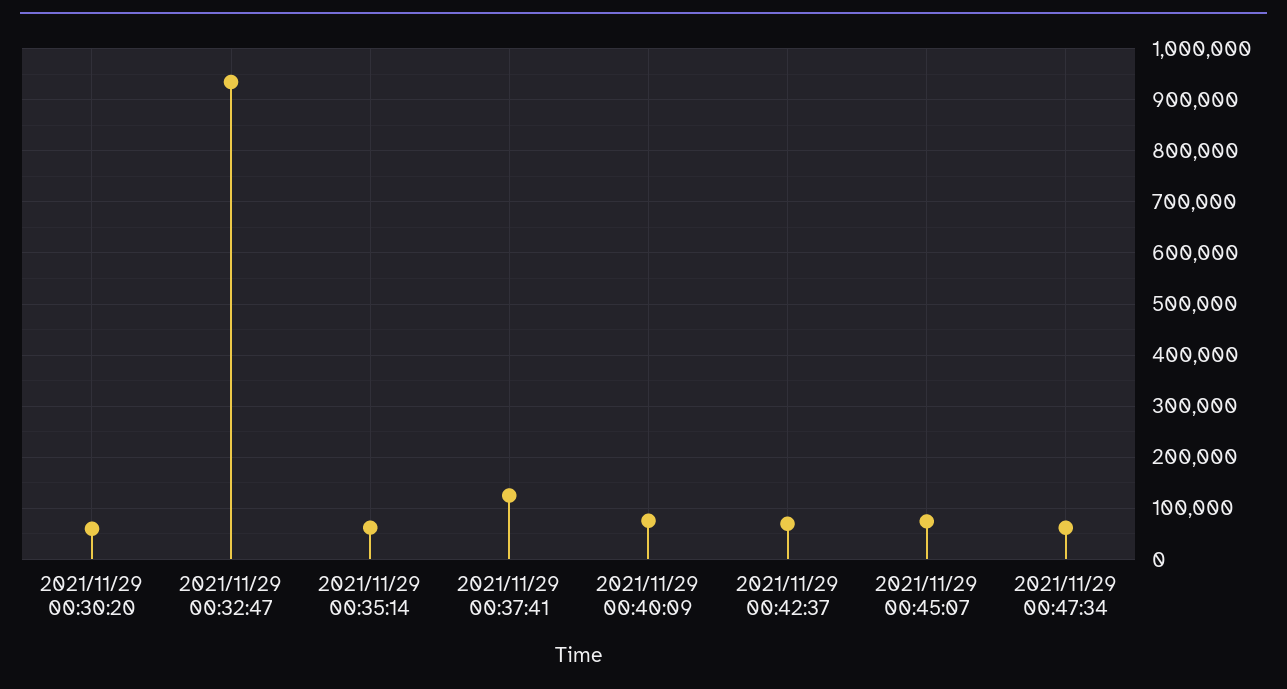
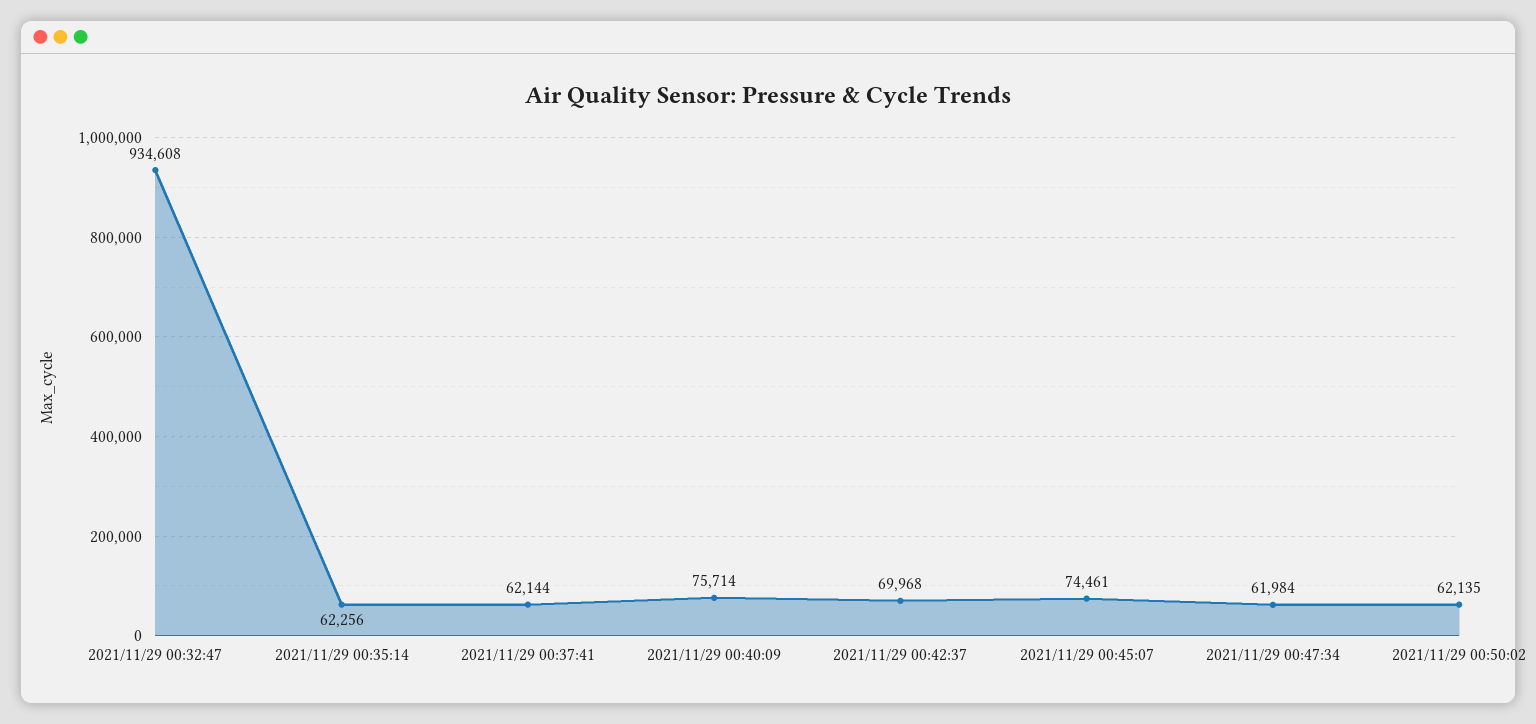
2021/11/29 00:30:20: 60000 -> none
2021/11/29 00:37:41: 120000 -> 62144
2021/11/29 00:50:02: none -> 62135

